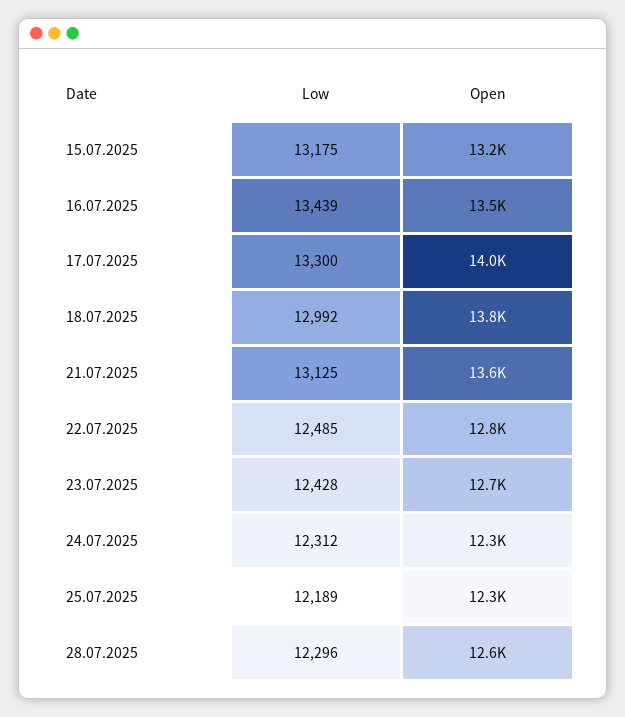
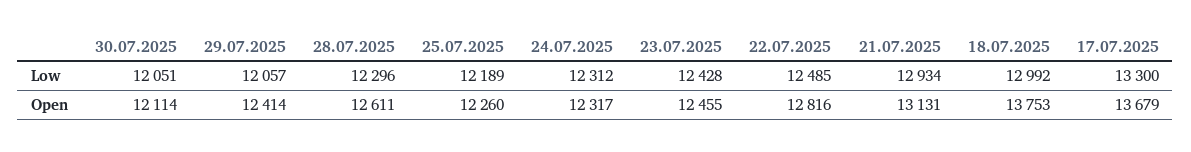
Low, 15.07.2025: 13175 -> none
Open, 15.07.2025: 13200 -> none
Low, 16.07.2025: 13439 -> none
Open, 16.07.2025: 13500 -> none
Open, 17.07.2025: 14000 -> 13679
Low, 21.07.2025: 13125 -> 12934
Open, 21.07.2025: 13600 -> 13131
Open, 23.07.2025: 12700 -> 12455
Low, 30.07.2025: none -> 12051
Low, 29.07.2025: none -> 12057
Open, 30.07.2025: none -> 12114
Open, 29.07.2025: none -> 12414

